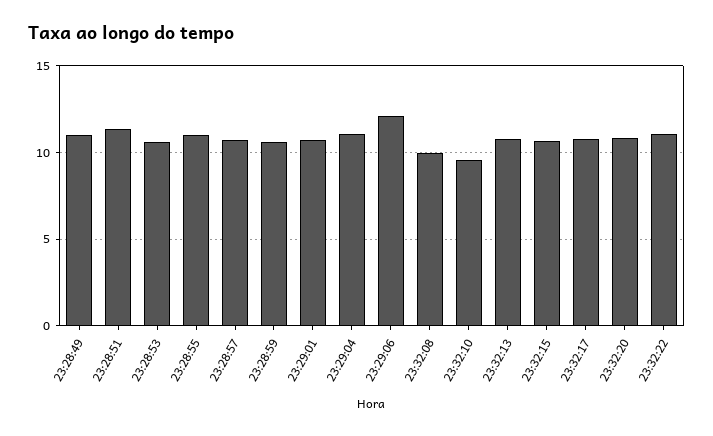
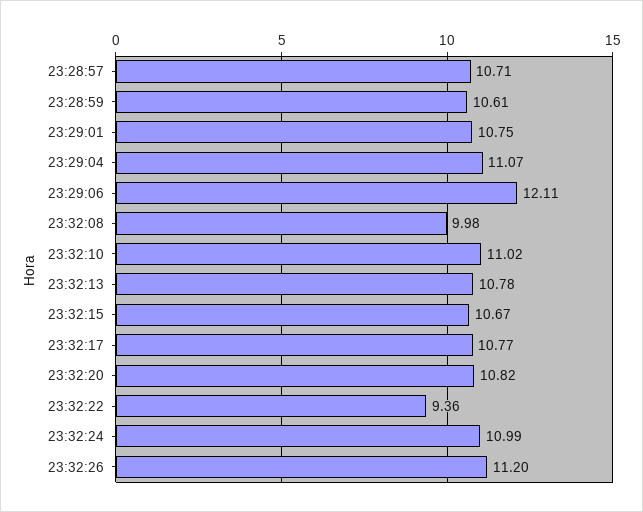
23:28:49: 11 -> none
23:28:51: 11.5 -> none
23:28:53: 10.5 -> none
23:28:55: 11 -> none
23:32:10: 9.5 -> 11.02
23:32:22: 11 -> 9.36
23:32:24: none -> 10.99
23:32:26: none -> 11.2

